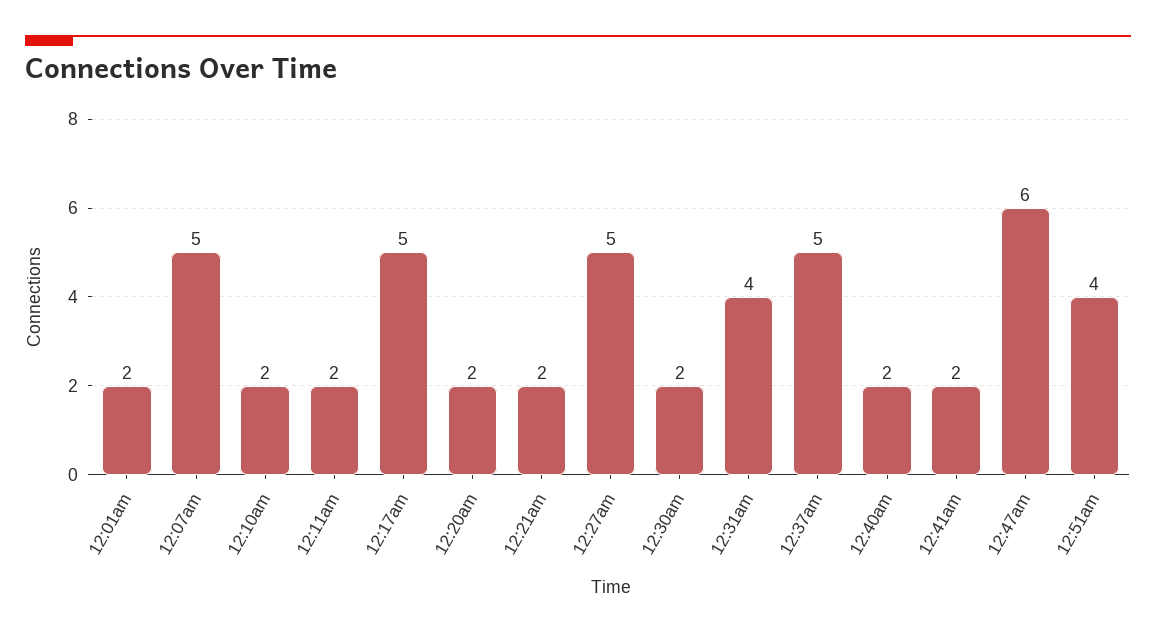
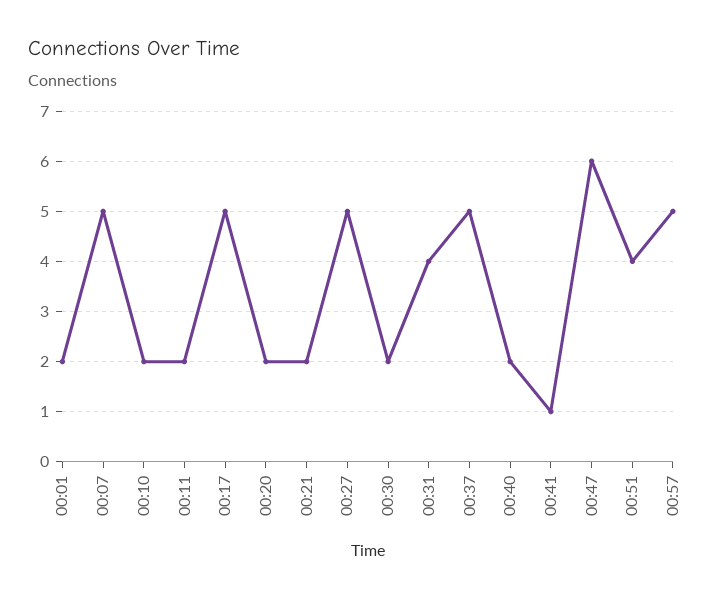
12:41am: 2 -> 1
00:57: none -> 5

